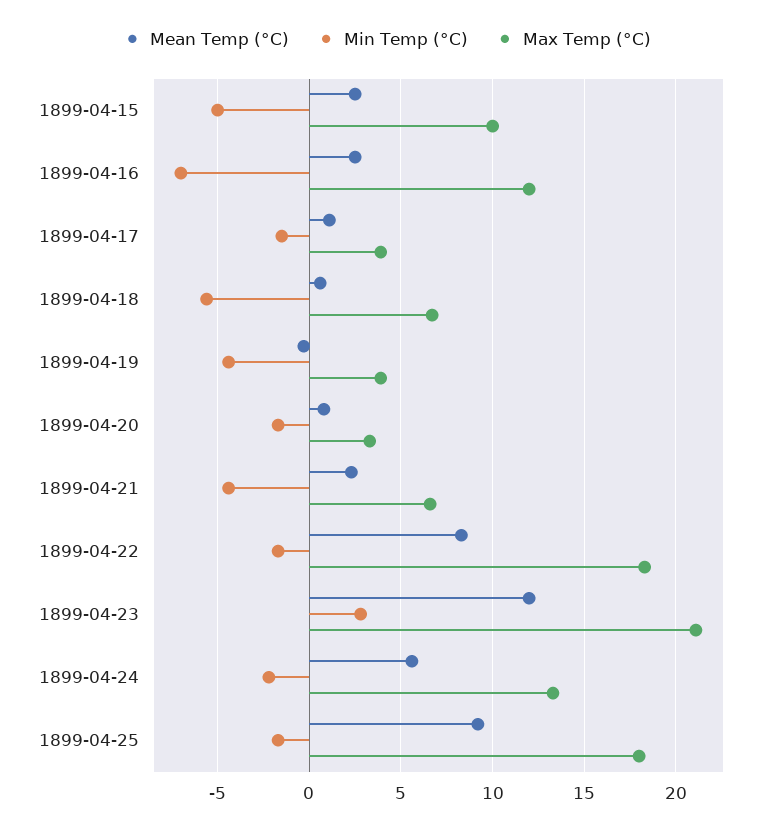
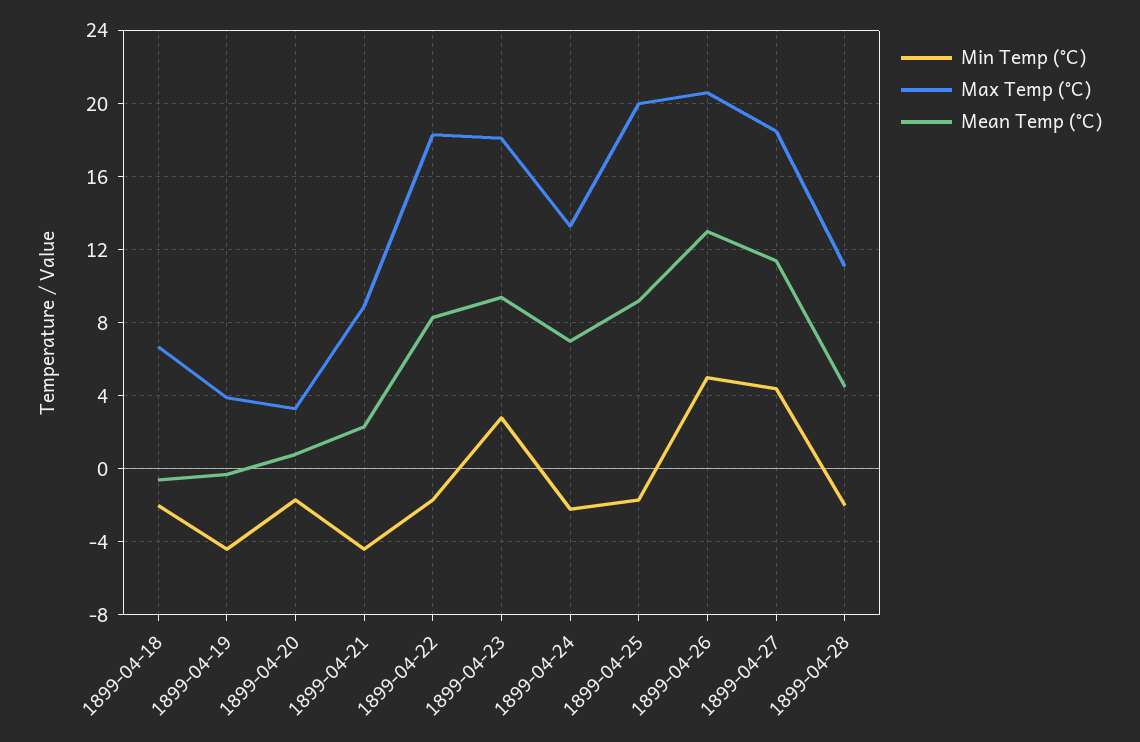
Mean Temp (°C), 1899-04-15: 2.5 -> none
Min Temp (°C), 1899-04-15: -5 -> none
Max Temp (°C), 1899-04-15: 10 -> none
Mean Temp (°C), 1899-04-16: 2.5 -> none
Min Temp (°C), 1899-04-16: -7 -> none
Max Temp (°C), 1899-04-16: 12 -> none
Mean Temp (°C), 1899-04-17: 1 -> none
Min Temp (°C), 1899-04-17: -1.5 -> none
Max Temp (°C), 1899-04-17: 4 -> none
Mean Temp (°C), 1899-04-18: 0.5 -> -0.5
Min Temp (°C), 1899-04-18: -5.5 -> -2
Max Temp (°C), 1899-04-21: 6.5 -> 9
Mean Temp (°C), 1899-04-23: 12 -> 9.5
Max Temp (°C), 1899-04-23: 21 -> 18
Mean Temp (°C), 1899-04-24: 5.5 -> 7
Max Temp (°C), 1899-04-25: 18 -> 20
Min Temp (°C), 1899-04-26: none -> 5
Max Temp (°C), 1899-04-26: none -> 20.5
Mean Temp (°C), 1899-04-26: none -> 13
Min Temp (°C), 1899-04-27: none -> 4.5
Max Temp (°C), 1899-04-27: none -> 18.5
Mean Temp (°C), 1899-04-27: none -> 11.5
Min Temp (°C), 1899-04-28: none -> -2
Max Temp (°C), 1899-04-28: none -> 11
Mean Temp (°C), 1899-04-28: none -> 4.5

